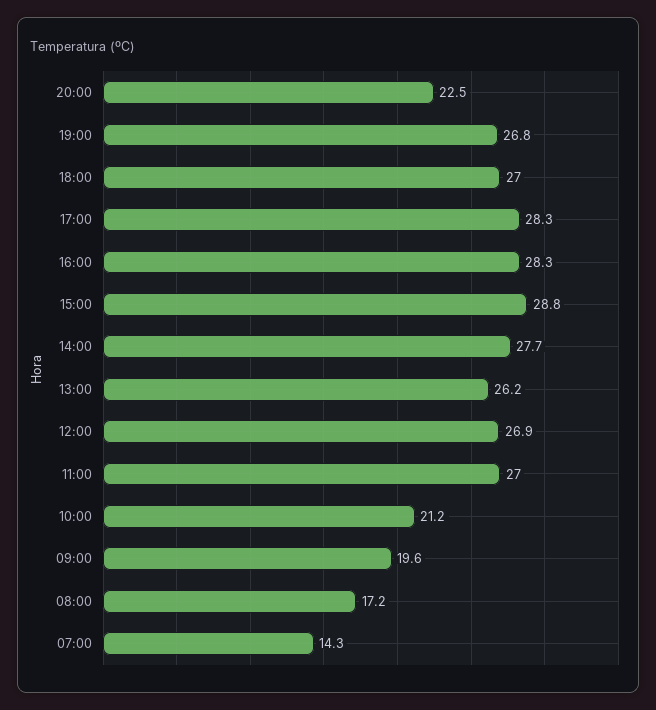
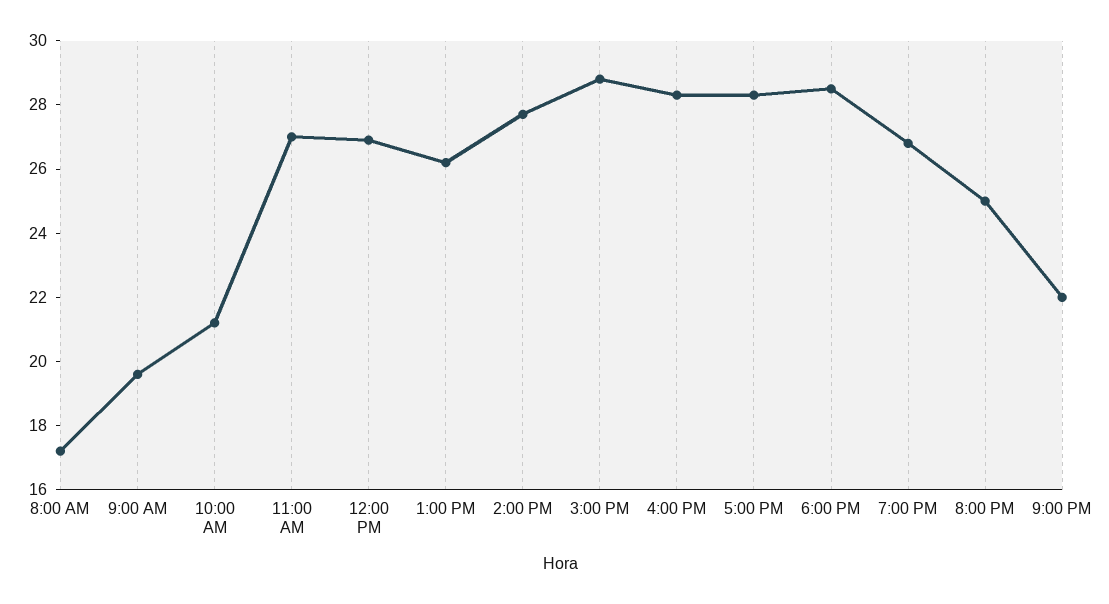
20:00: 22.5 -> 25
18:00: 27 -> 28.5
07:00: 14.3 -> none
9:00 PM: none -> 22

